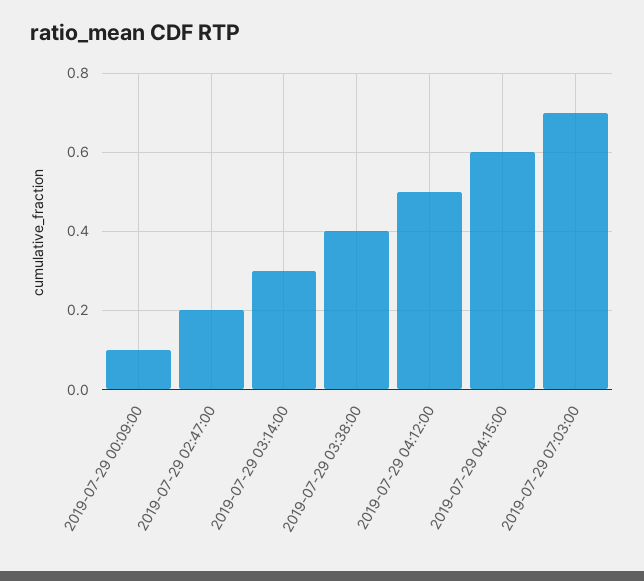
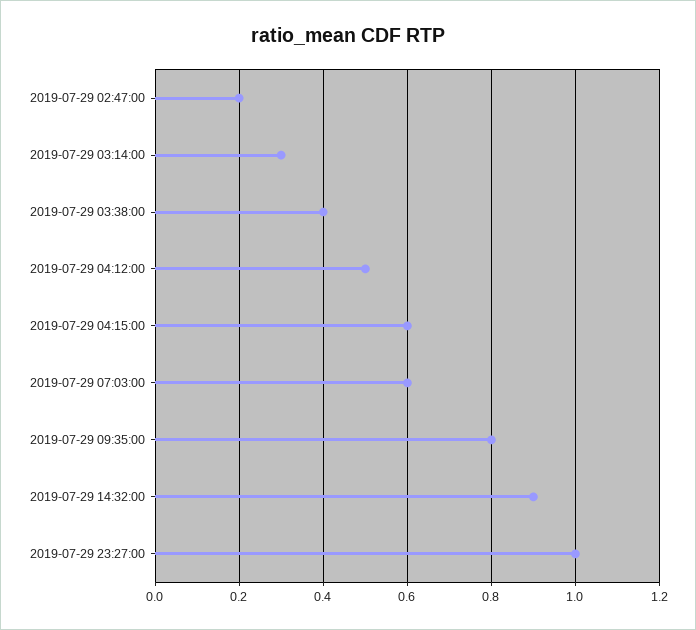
2019-07-29 00:09:00: 0.1 -> none
2019-07-29 07:03:00: 0.7 -> 0.6
2019-07-29 09:35:00: none -> 0.8
2019-07-29 14:32:00: none -> 0.9
2019-07-29 23:27:00: none -> 1

